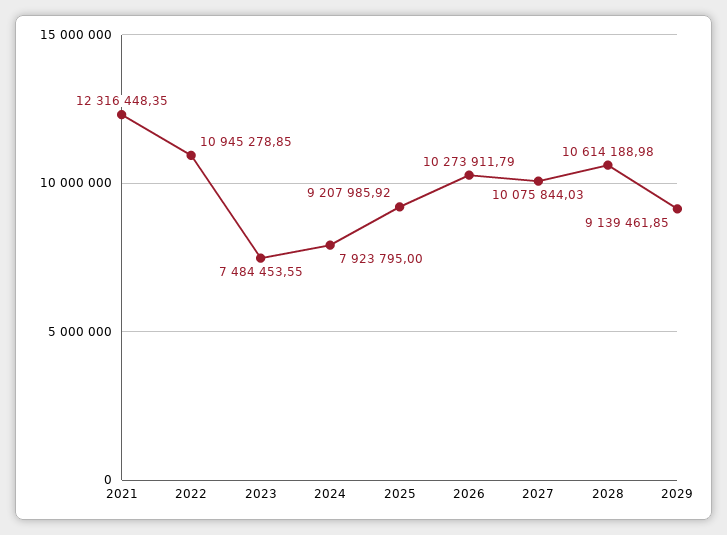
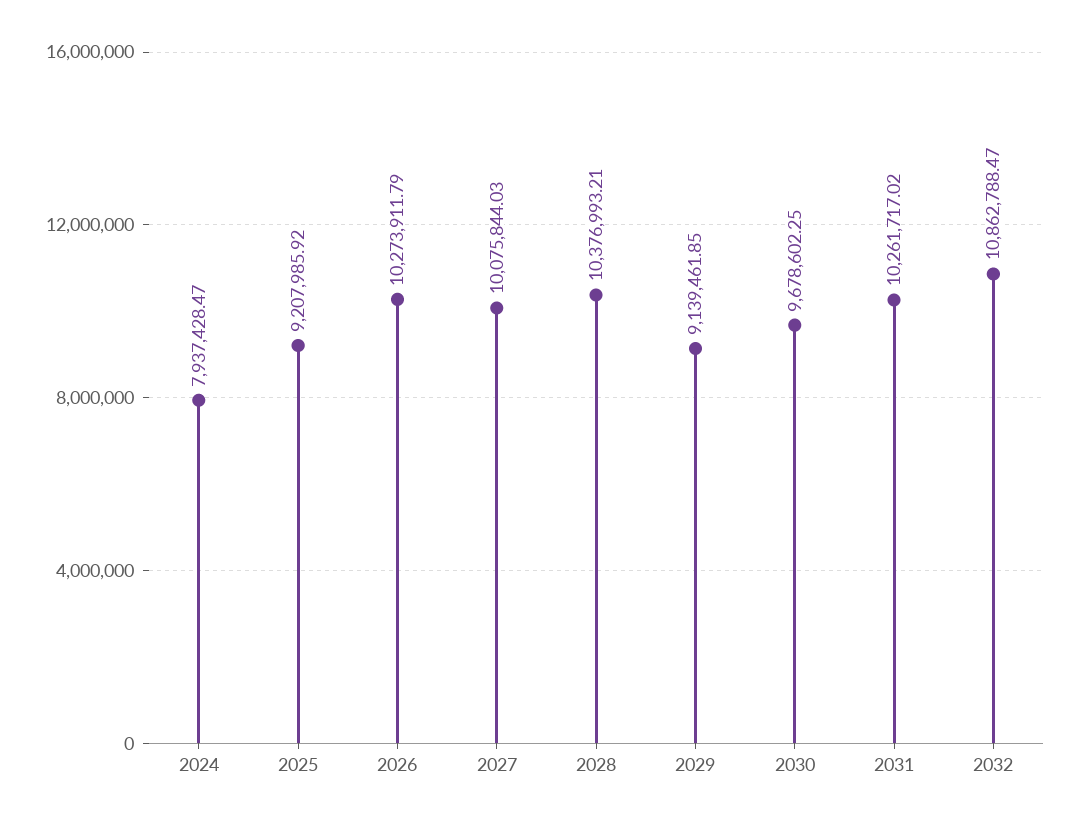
2021: 12316448.35 -> none
2022: 10945278.85 -> none
2023: 7484453.55 -> none
2024: 7923795 -> 7937428.47
2028: 10614188.98 -> 10376993.21
2030: none -> 9678602.25
2031: none -> 10261717.02
2032: none -> 10862788.47

